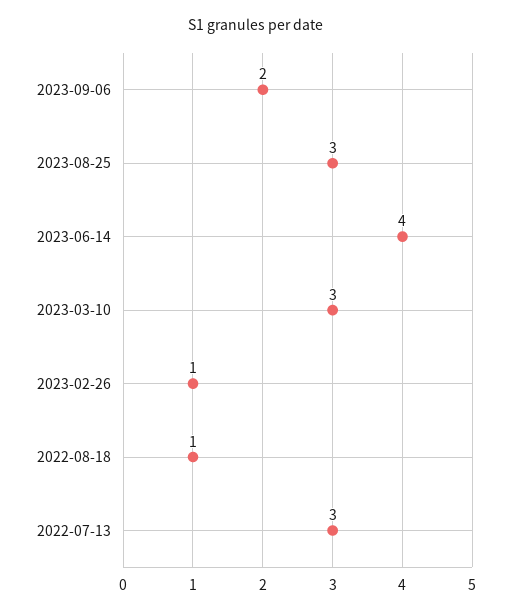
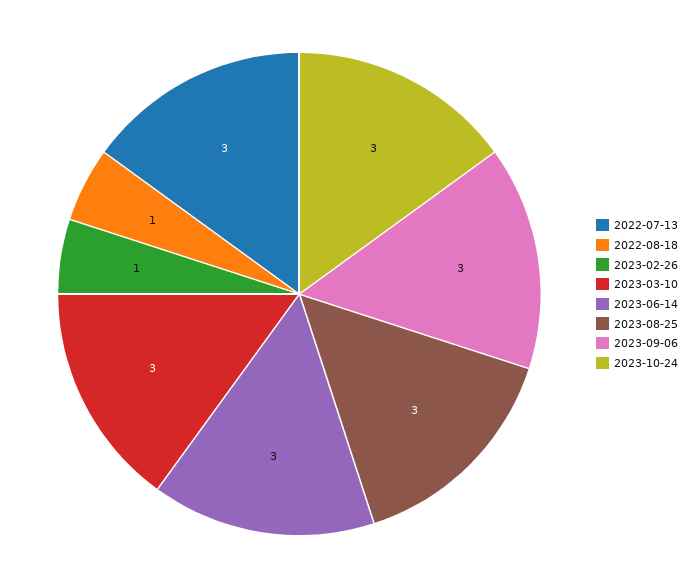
2023-09-06: 2 -> 3
2023-06-14: 4 -> 3
2023-10-24: none -> 3

